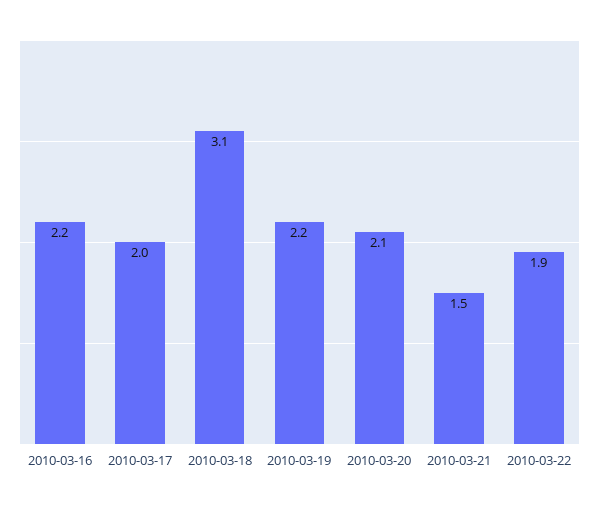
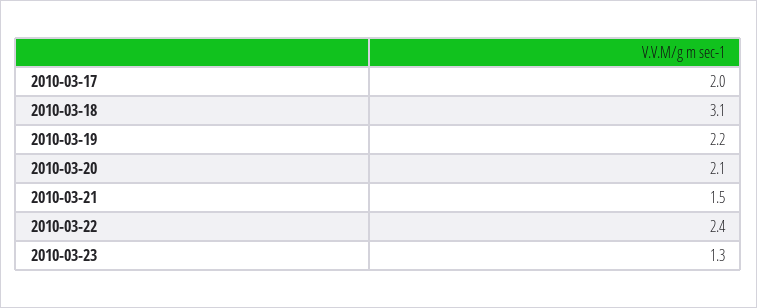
2010-03-16: 2.2 -> none
2010-03-22: 1.9 -> 2.4
2010-03-23: none -> 1.3

